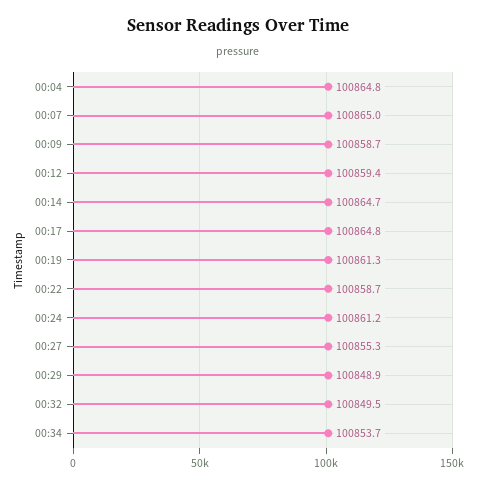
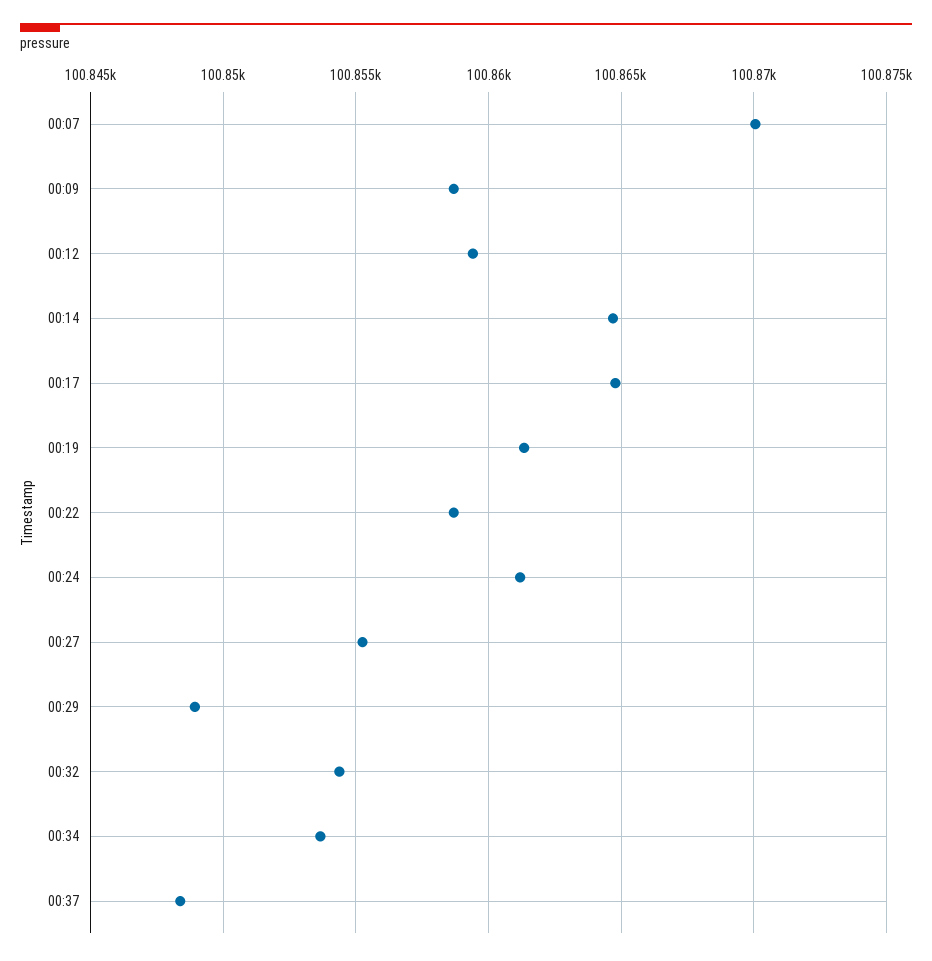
00:04: 100864.8 -> none
00:07: 100865 -> 100870
00:32: 100849.5 -> 100854.5
00:37: none -> 100848.5

